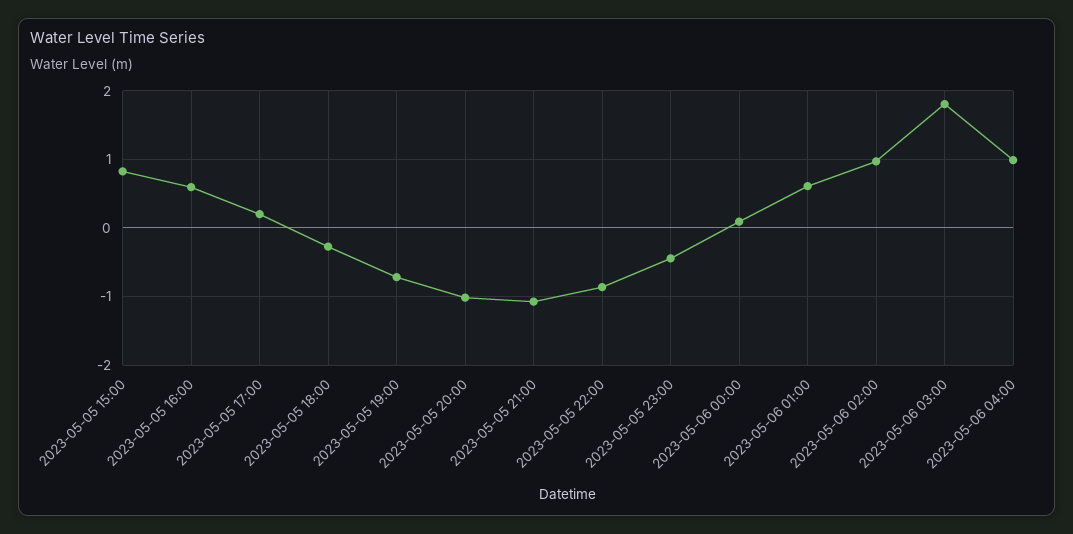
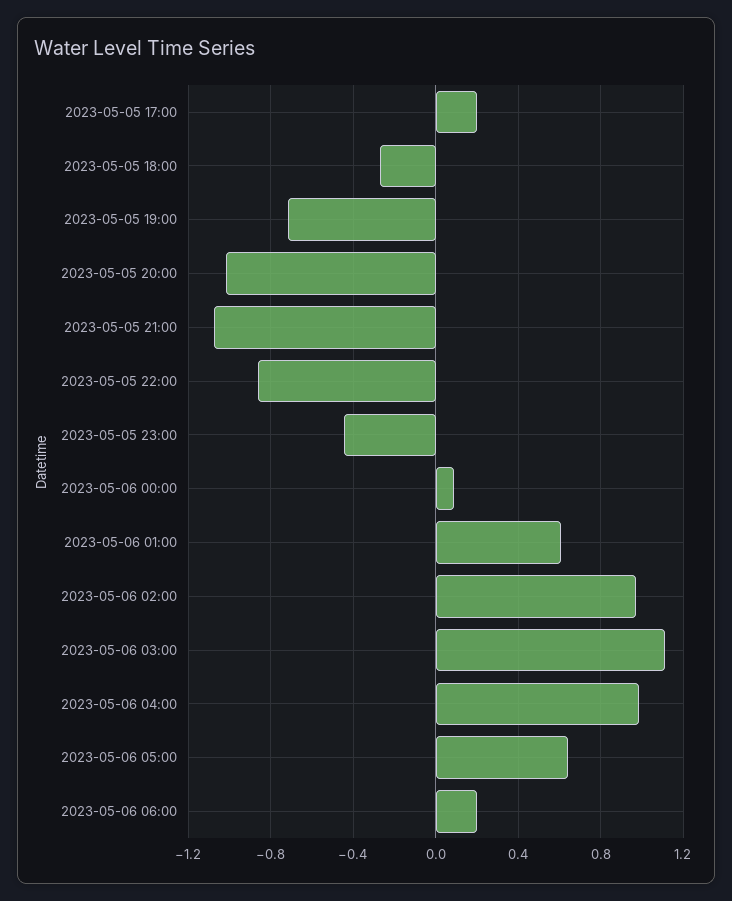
2023-05-05 15:00: 0.8 -> none
2023-05-05 16:00: 0.6 -> none
2023-05-06 03:00: 1.8 -> 1.1
2023-05-06 05:00: none -> 0.65
2023-05-06 06:00: none -> 0.2

